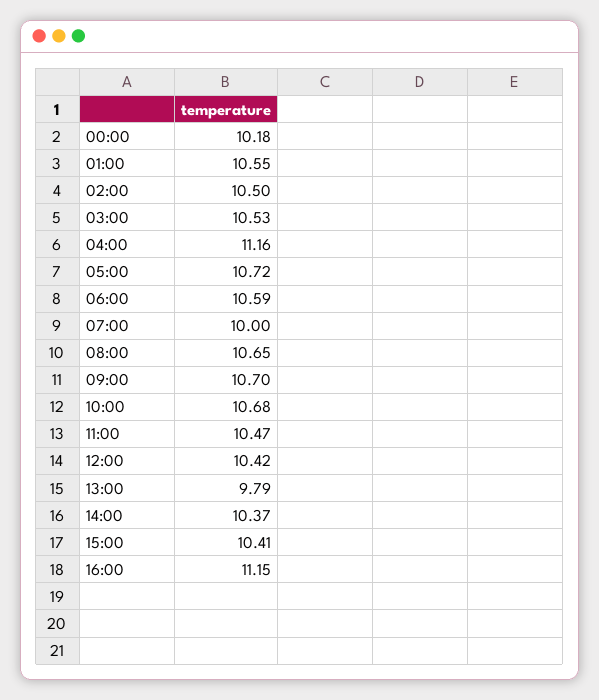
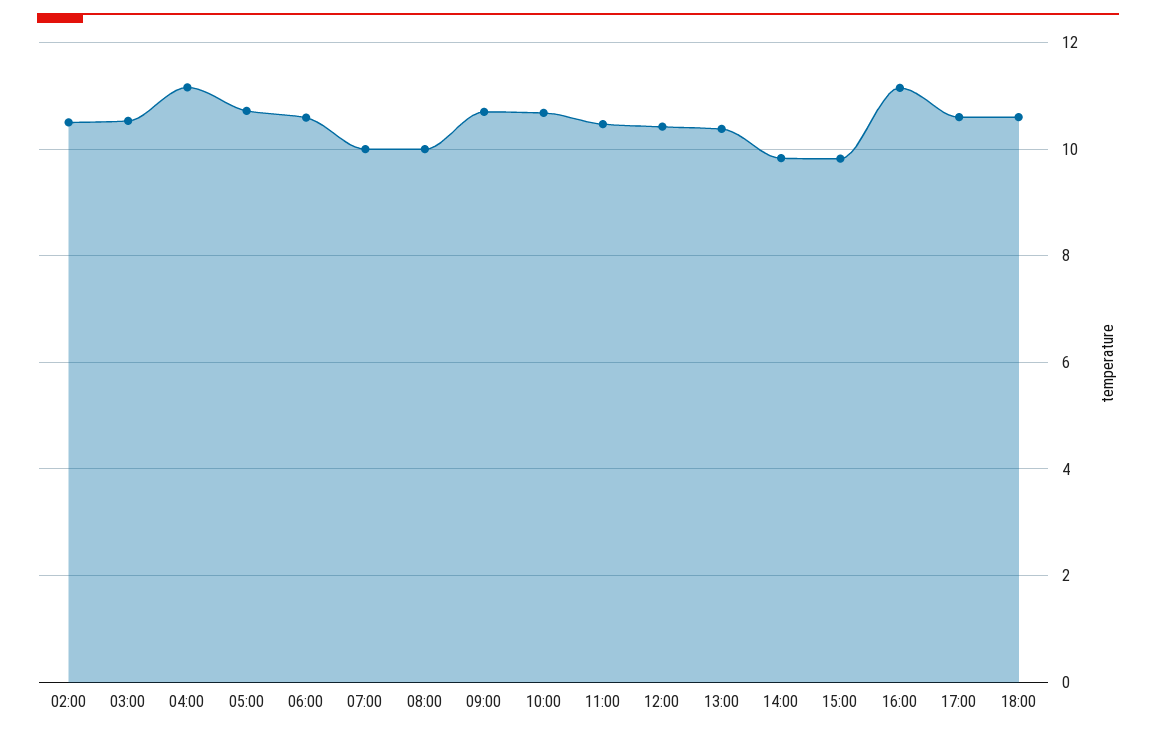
00:00: 10.18 -> none
01:00: 10.55 -> none
08:00: 10.65 -> 10
13:00: 9.79 -> 10.4
14:00: 10.37 -> 9.8
15:00: 10.41 -> 9.8
17:00: none -> 10.6
18:00: none -> 10.6

